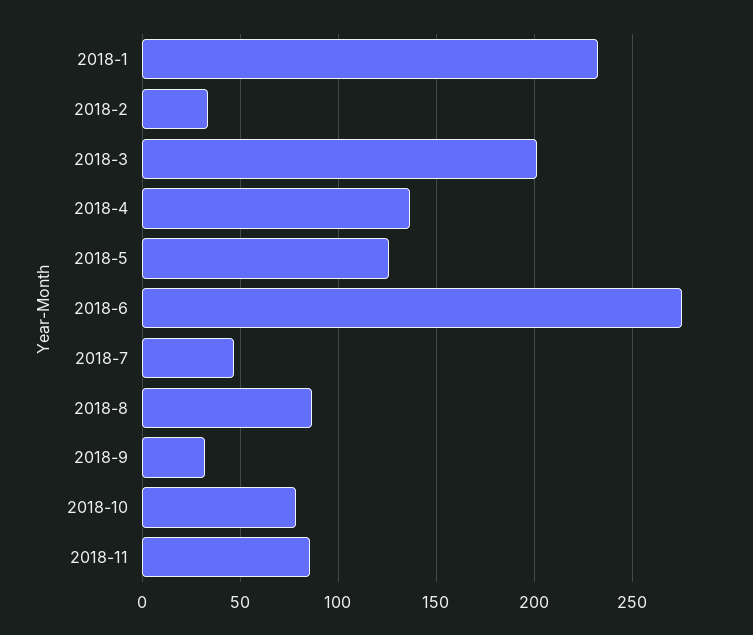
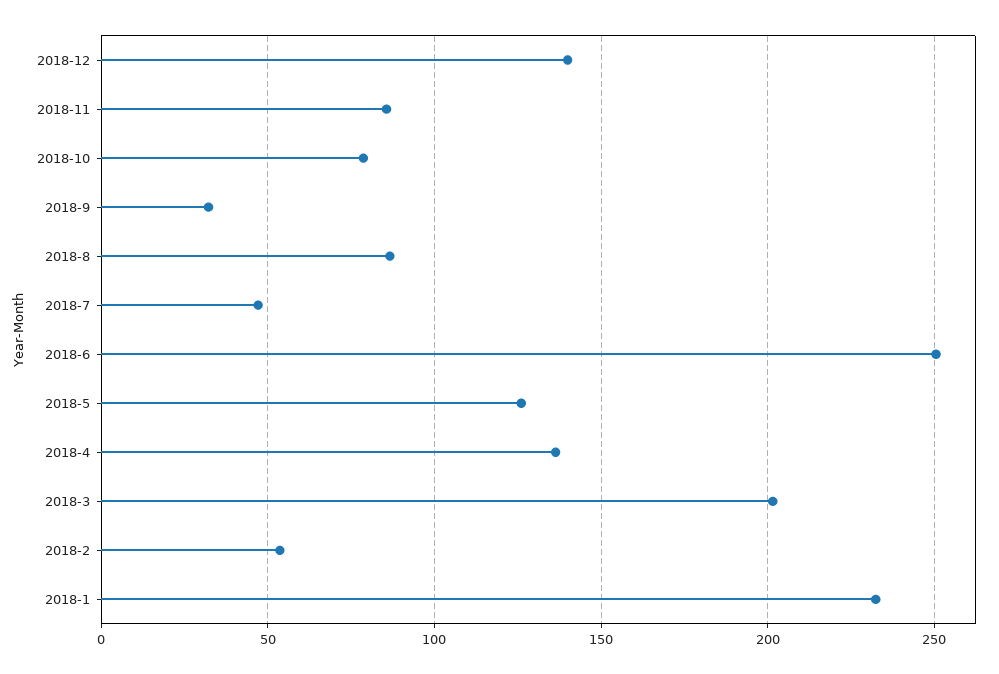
2018-2: 35 -> 55
2018-6: 275 -> 250
2018-12: none -> 140

